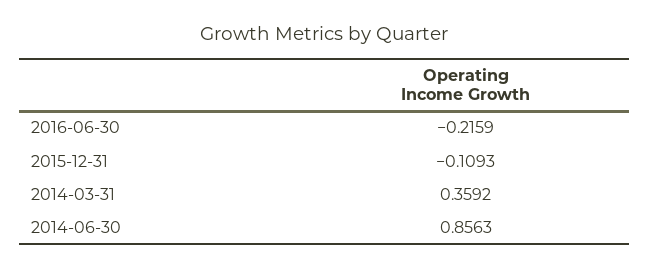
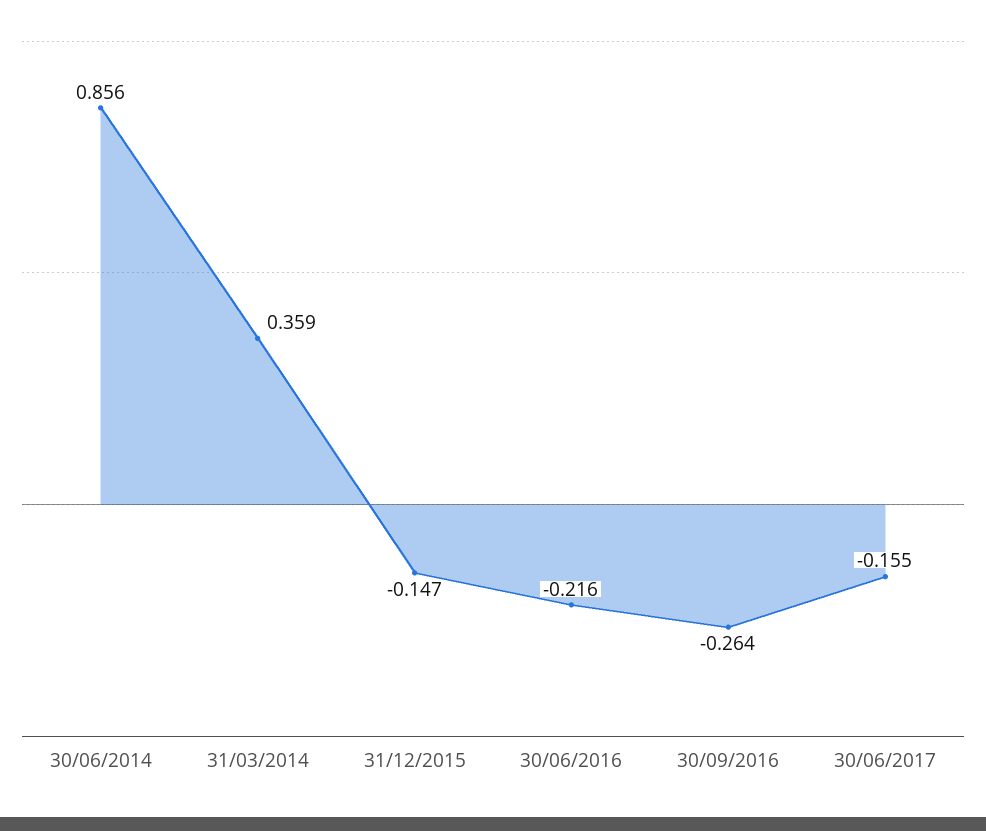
2015-12-31: -0.1093 -> -0.147
30/09/2016: none -> -0.264
30/06/2017: none -> -0.155

